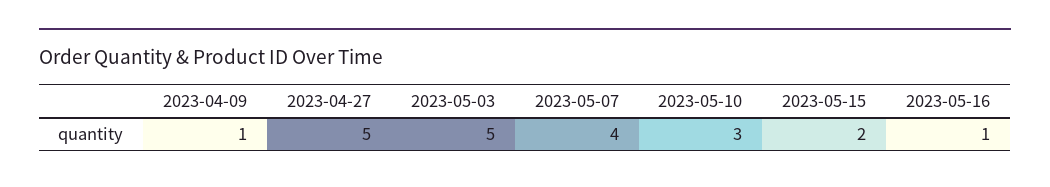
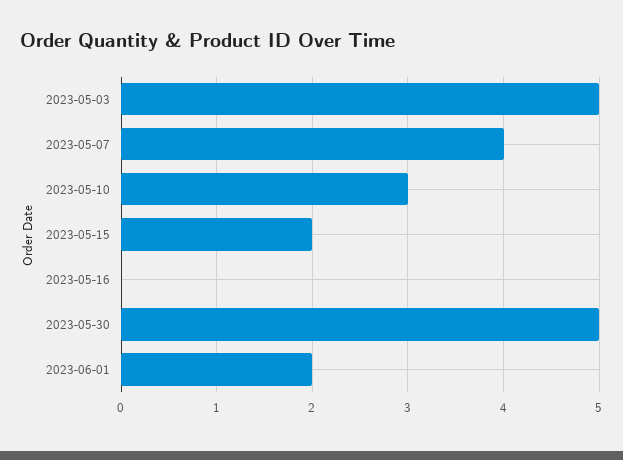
2023-04-09: 1 -> none
2023-04-27: 5 -> none
2023-05-16: 1 -> 0
2023-05-30: none -> 5
2023-06-01: none -> 2

